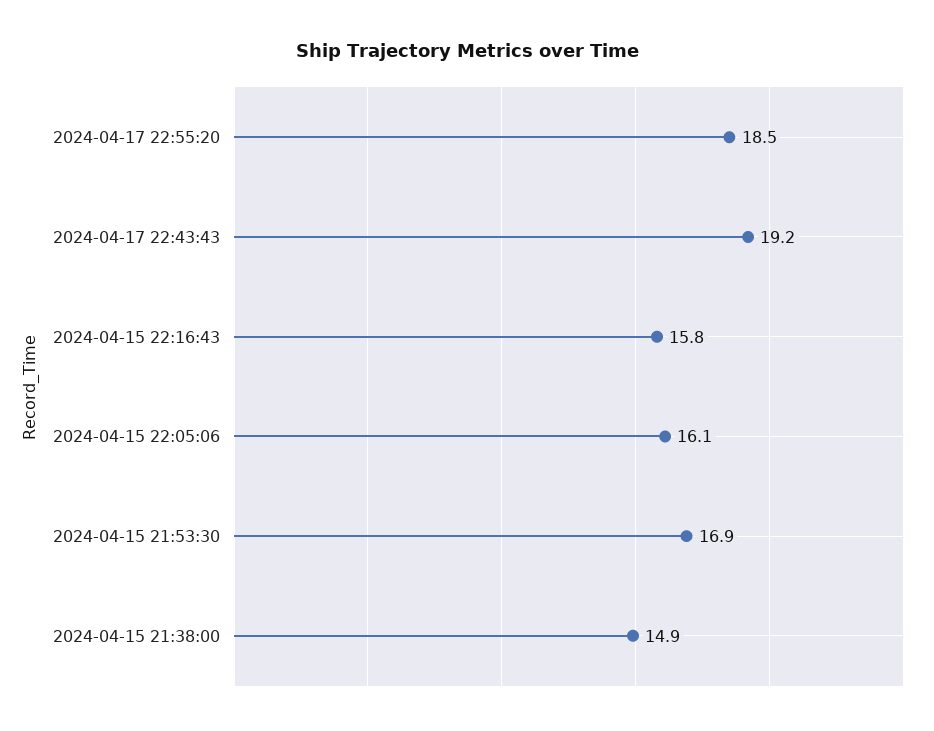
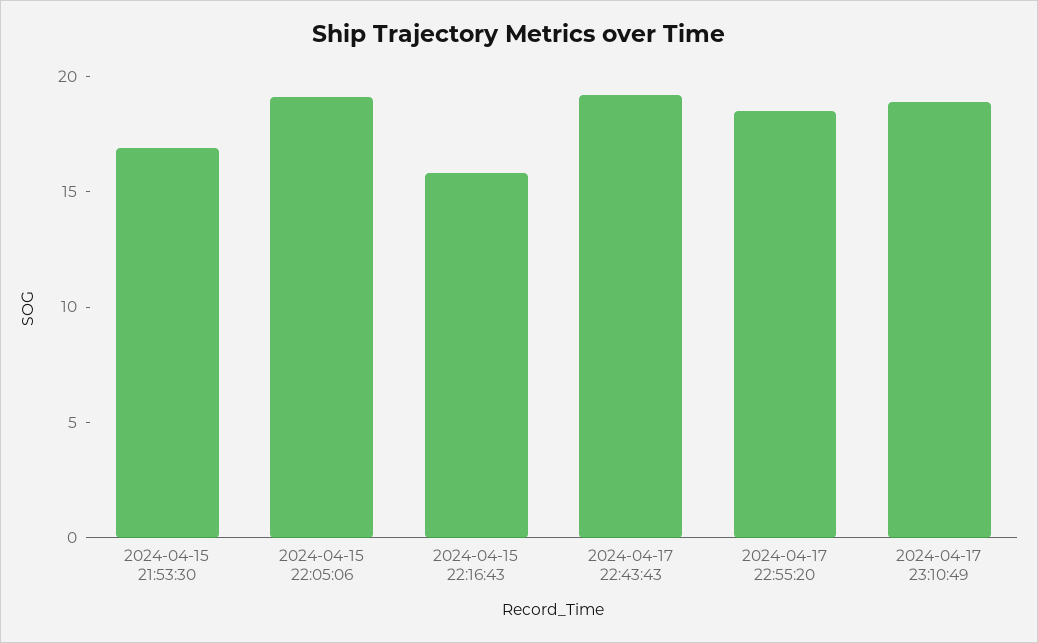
2024-04-15 22:05:06: 16.1 -> 19
2024-04-15 21:38:00: 14.9 -> none
2024-04-17 23:10:49: none -> 19

